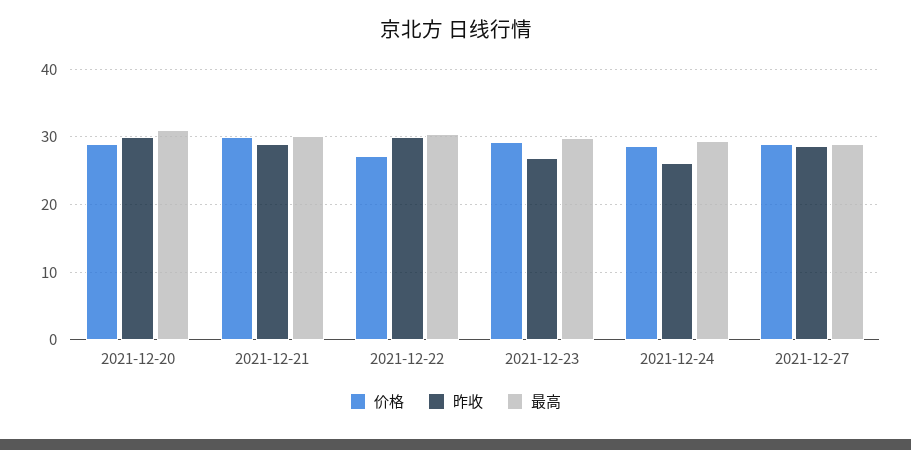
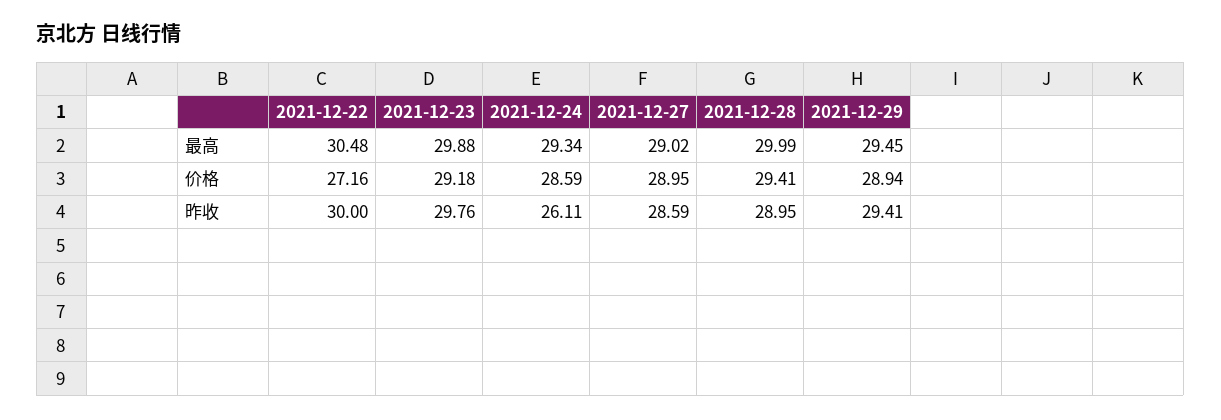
价格, 2021-12-20: 29 -> none
昨收, 2021-12-20: 30 -> none
最高, 2021-12-20: 31 -> none
价格, 2021-12-21: 30 -> none
昨收, 2021-12-21: 29 -> none
最高, 2021-12-21: 30 -> none
昨收, 2021-12-23: 27 -> 29.76
最高, 2021-12-28: none -> 29.99
最高, 2021-12-29: none -> 29.45
价格, 2021-12-28: none -> 29.41
价格, 2021-12-29: none -> 28.94
昨收, 2021-12-28: none -> 28.95
昨收, 2021-12-29: none -> 29.41

